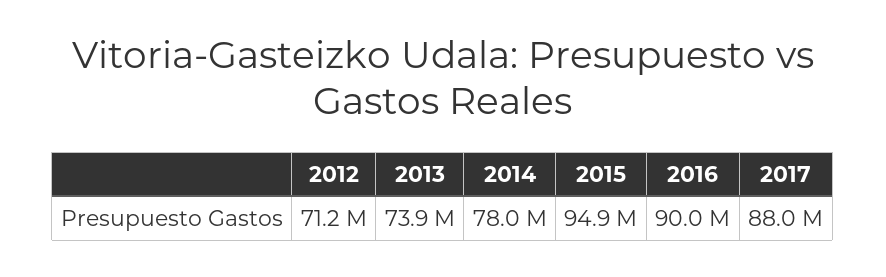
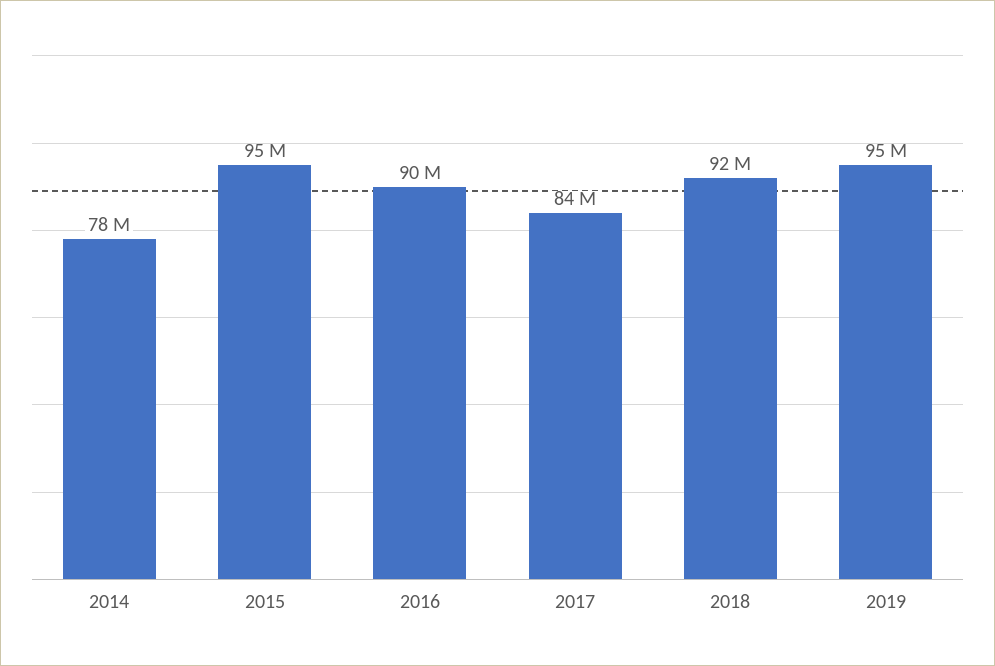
2012: 71200000 -> none
2013: 73900000 -> none
2017: 88000000 -> 84000000
2018: none -> 92000000
2019: none -> 95000000

